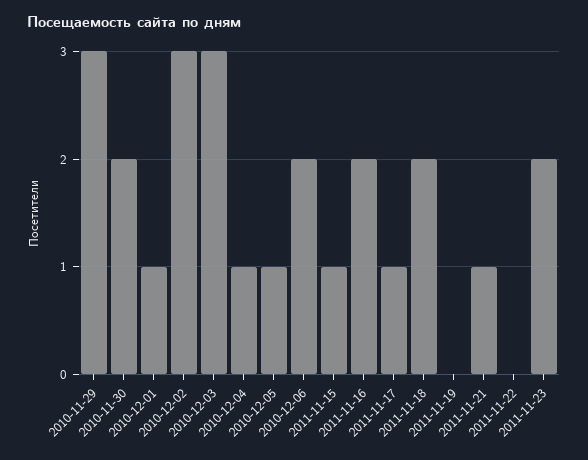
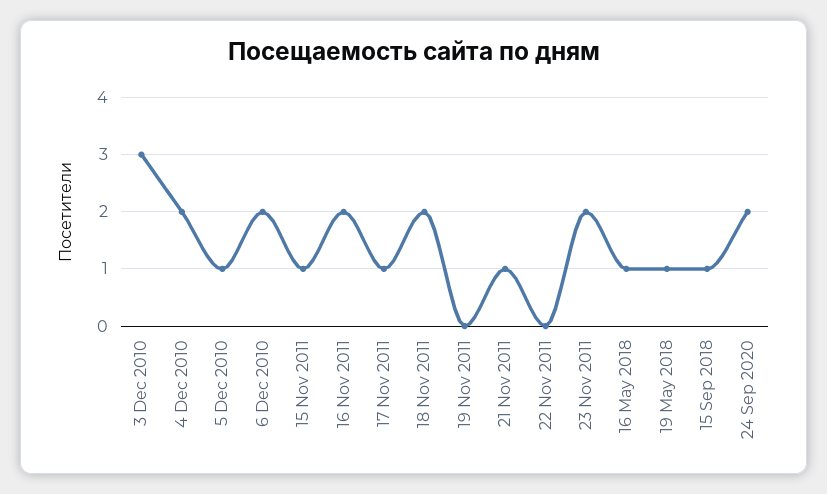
2010-11-29: 3 -> none
2010-11-30: 2 -> none
2010-12-01: 1 -> none
2010-12-02: 3 -> none
2010-12-04: 1 -> 2
16 May 2018: none -> 1
19 May 2018: none -> 1
15 Sep 2018: none -> 1
24 Sep 2020: none -> 2

